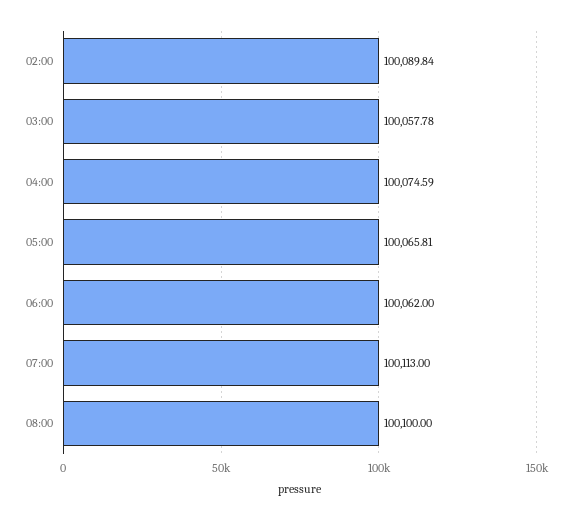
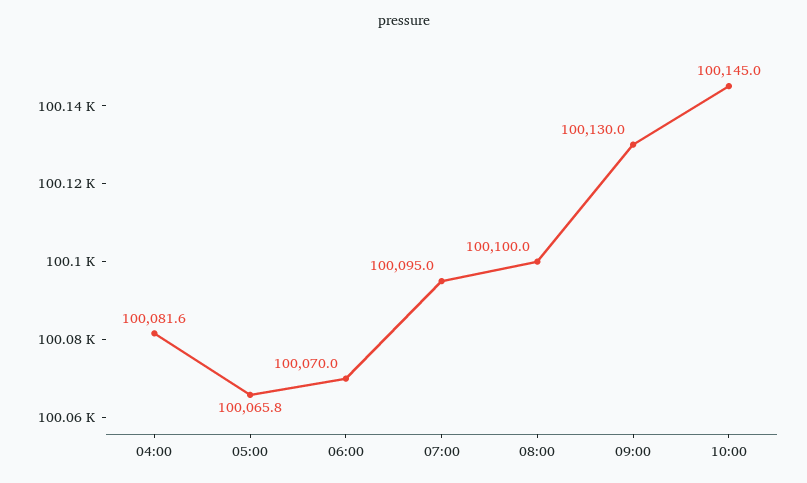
02:00: 100089.84 -> none
03:00: 100057.78 -> none
04:00: 100074.59 -> 100081.6
06:00: 100062 -> 100070
07:00: 100113 -> 100095
09:00: none -> 100130
10:00: none -> 100145

